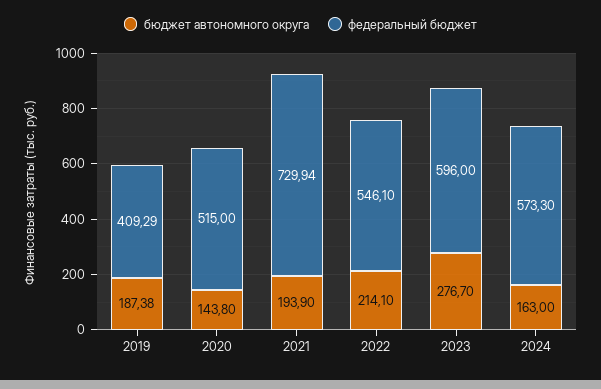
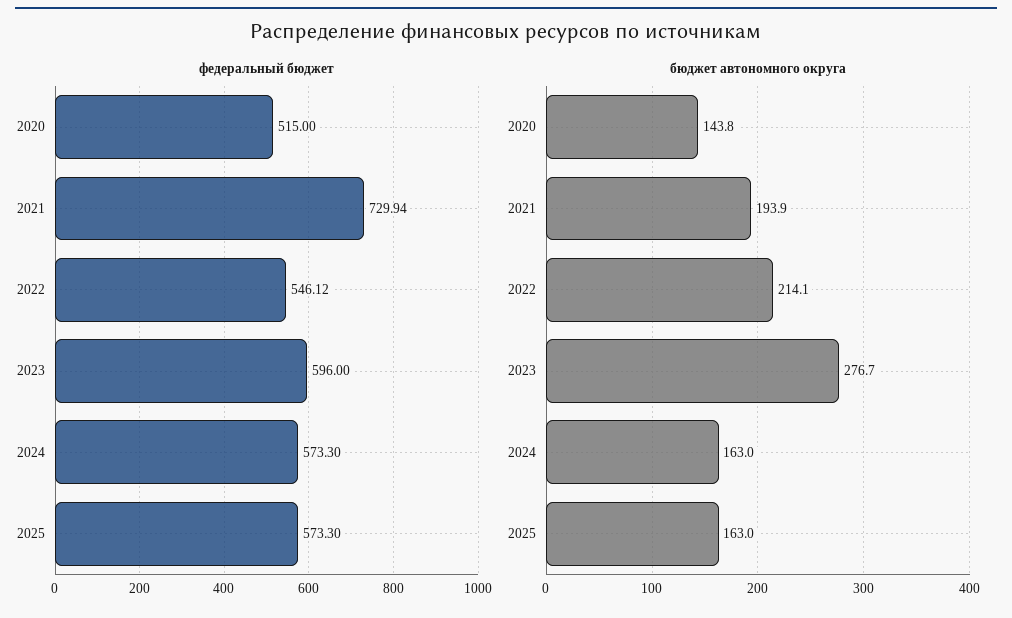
бюджет автономного округа, 2019: 187.38 -> none
федеральный бюджет, 2019: 409.29 -> none
федеральный бюджет, 2022: 546.1 -> 546.12
федеральный бюджет, 2025: none -> 573.3
бюджет автономного округа, 2025: none -> 163

